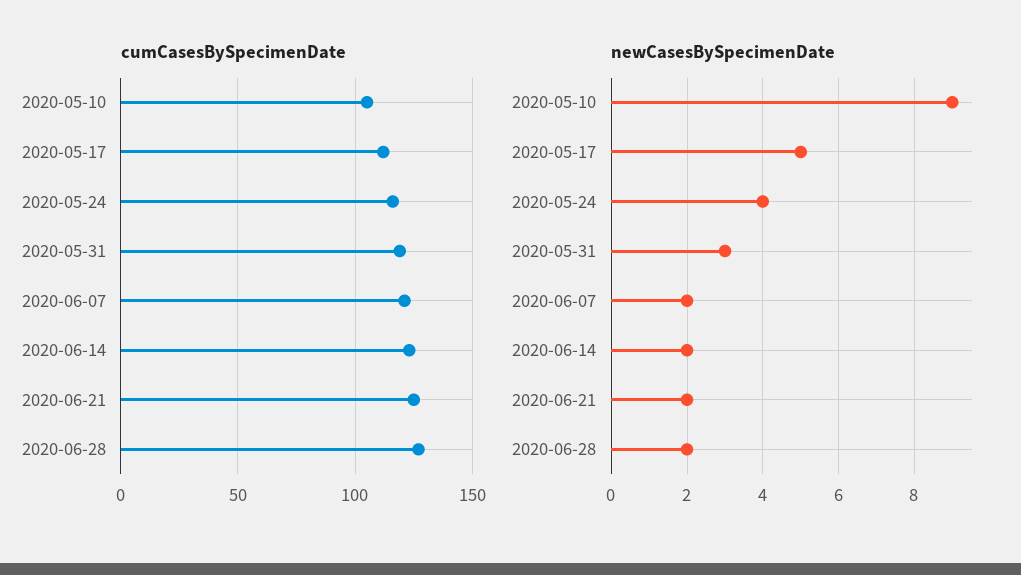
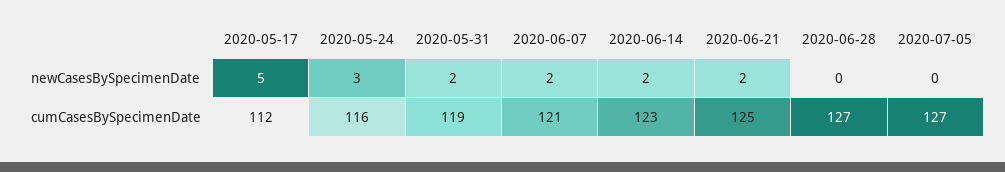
cumCasesBySpecimenDate, 2020-05-10: 105 -> none
newCasesBySpecimenDate, 2020-05-10: 9 -> none
newCasesBySpecimenDate, 2020-05-24: 4 -> 3
newCasesBySpecimenDate, 2020-05-31: 3 -> 2
newCasesBySpecimenDate, 2020-06-28: 2 -> 0
newCasesBySpecimenDate, 2020-07-05: none -> 0
cumCasesBySpecimenDate, 2020-07-05: none -> 127

